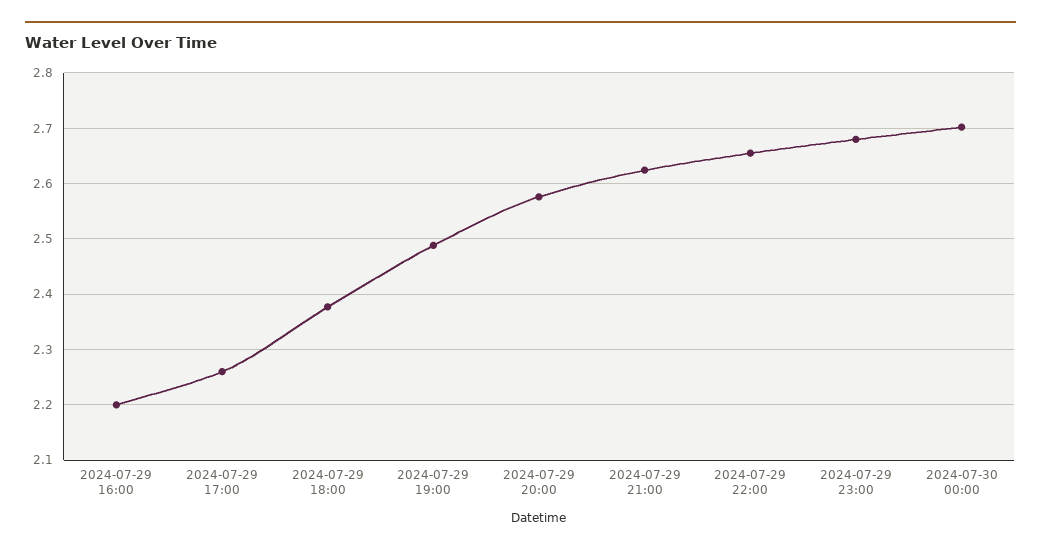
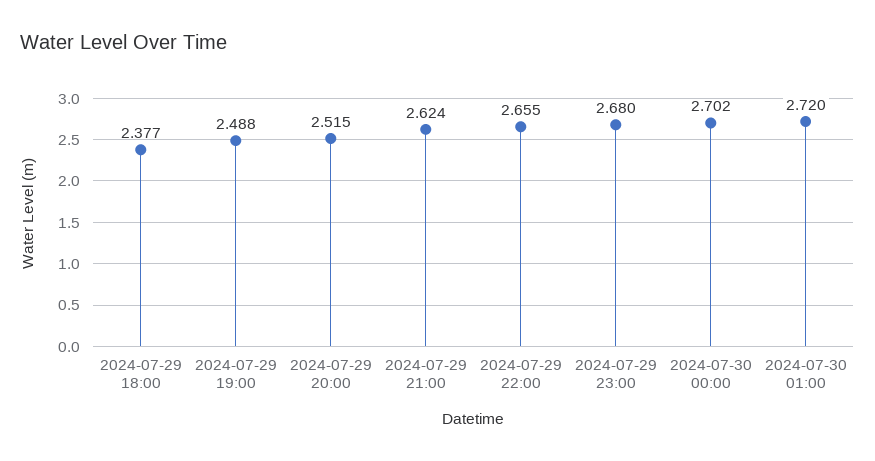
2024-07-29 16:00: 2.2 -> none
2024-07-29 17:00: 2.26 -> none
2024-07-29 20:00: 2.58 -> 2.515
2024-07-30 01:00: none -> 2.72

